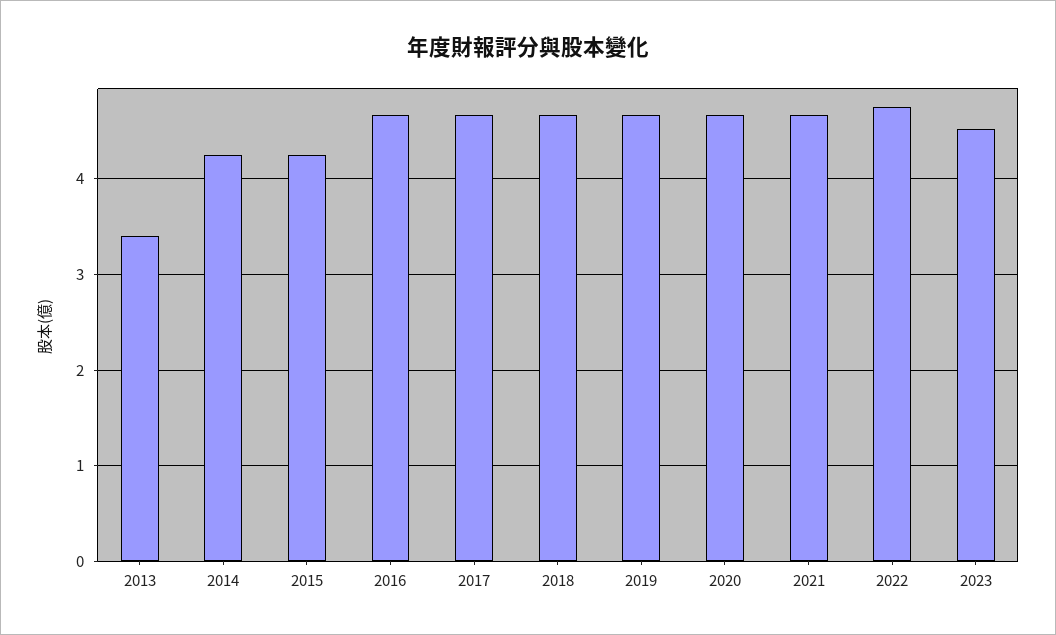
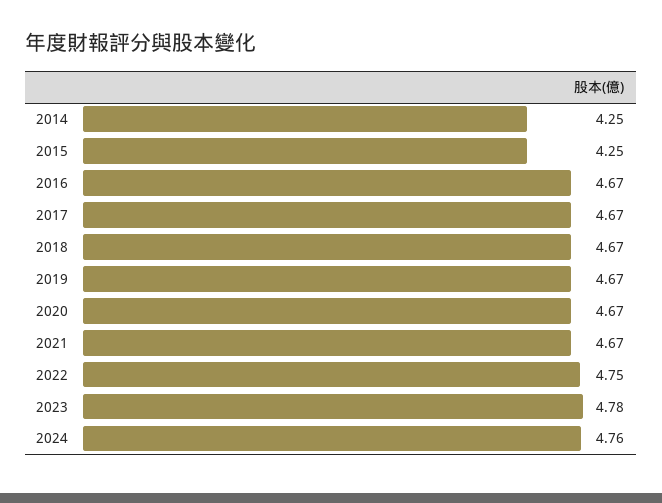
2013: 3.4 -> none
2023: 4.5 -> 4.78
2024: none -> 4.76

